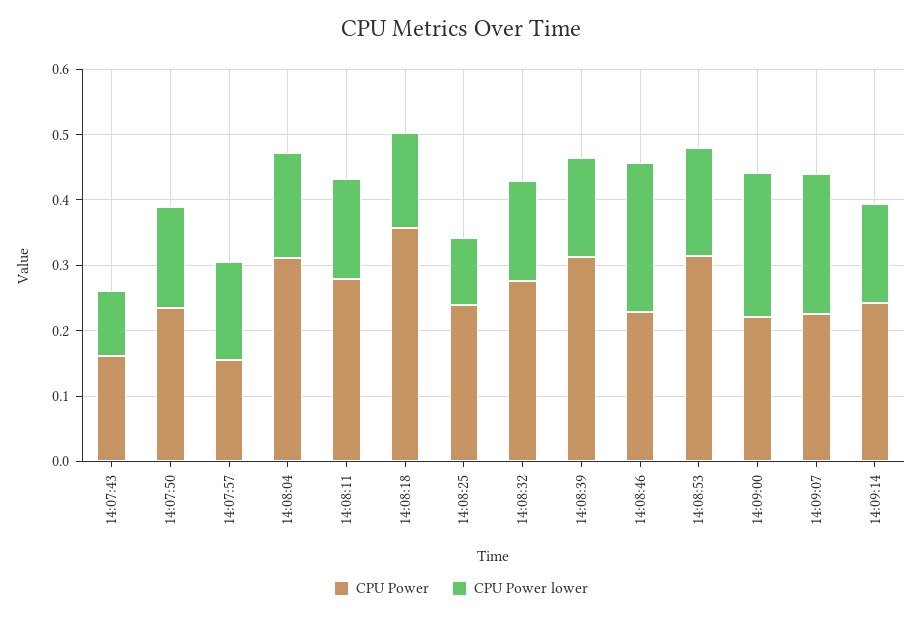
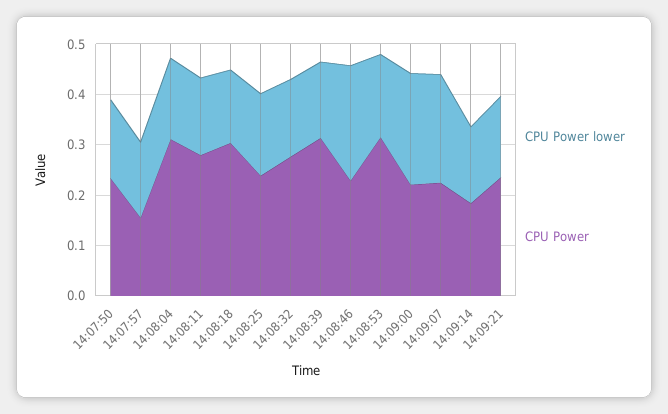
CPU Power, 14:07:43: 0.16 -> none
CPU Power lower, 14:07:43: 0.1 -> none
CPU Power, 14:08:18: 0.36 -> 0.3
CPU Power lower, 14:08:25: 0.1 -> 0.16
CPU Power, 14:09:14: 0.24 -> 0.18
CPU Power lower, 14:09:21: none -> 0.16
CPU Power, 14:09:21: none -> 0.24

